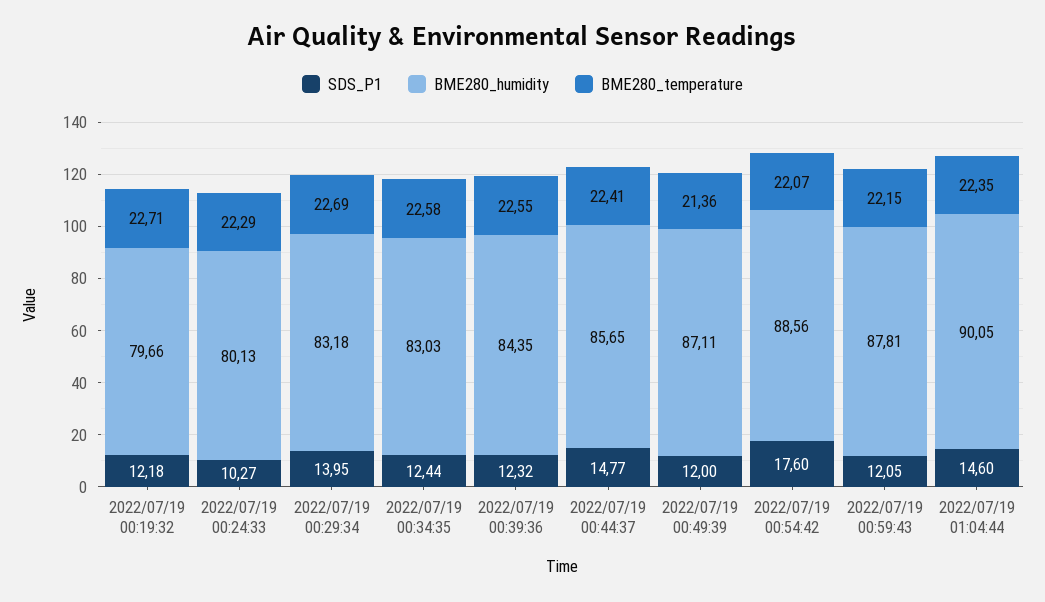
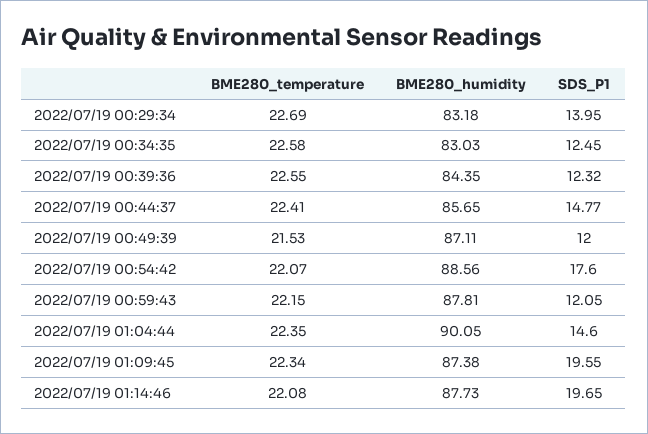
SDS_P1, 2022/07/19 00:19:32: 12.18 -> none
BME280_humidity, 2022/07/19 00:19:32: 79.66 -> none
BME280_temperature, 2022/07/19 00:19:32: 22.71 -> none
SDS_P1, 2022/07/19 00:24:33: 10.27 -> none
BME280_humidity, 2022/07/19 00:24:33: 80.13 -> none
BME280_temperature, 2022/07/19 00:24:33: 22.29 -> none
SDS_P1, 2022/07/19 00:34:35: 12.44 -> 12.45
BME280_temperature, 2022/07/19 00:49:39: 21.36 -> 21.53
BME280_temperature, 2022/07/19 01:09:45: none -> 22.34
BME280_humidity, 2022/07/19 01:09:45: none -> 87.38
SDS_P1, 2022/07/19 01:09:45: none -> 19.55
BME280_temperature, 2022/07/19 01:14:46: none -> 22.08
BME280_humidity, 2022/07/19 01:14:46: none -> 87.73
SDS_P1, 2022/07/19 01:14:46: none -> 19.65

